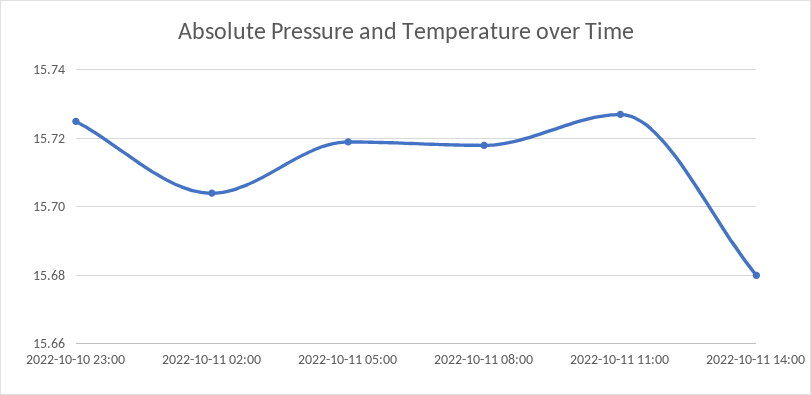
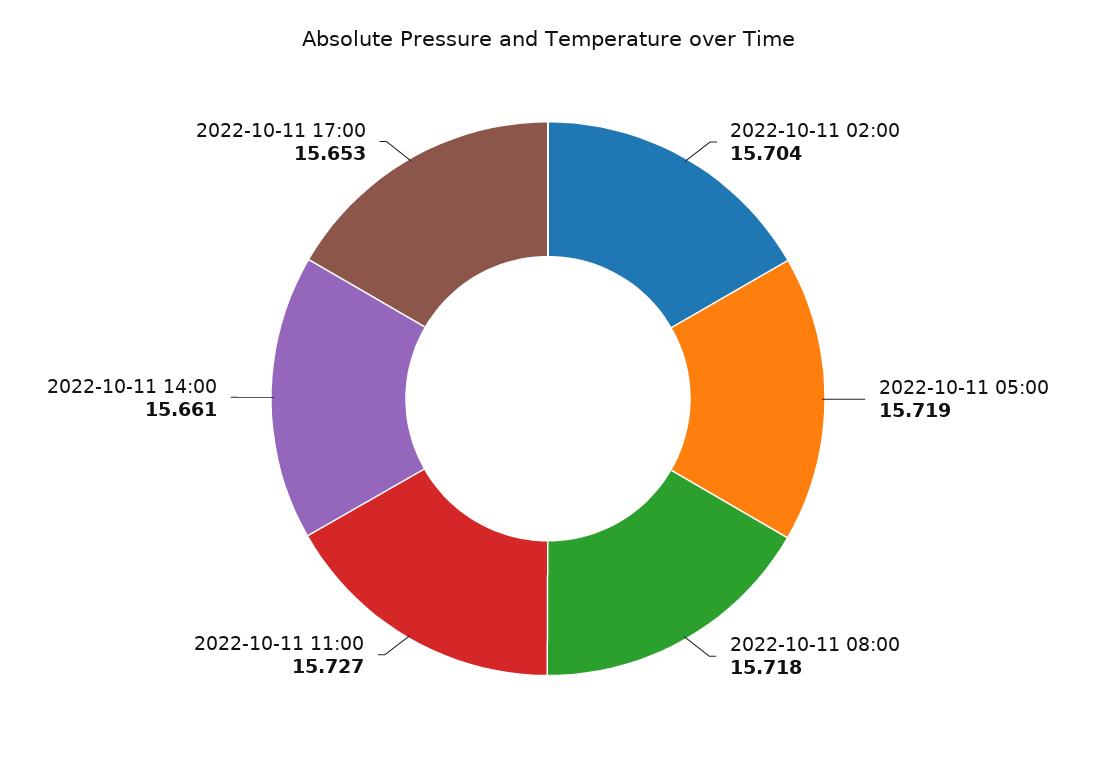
2022-10-10 23:00: 15.725 -> none
2022-10-11 14:00: 15.68 -> 15.661
2022-10-11 17:00: none -> 15.653

